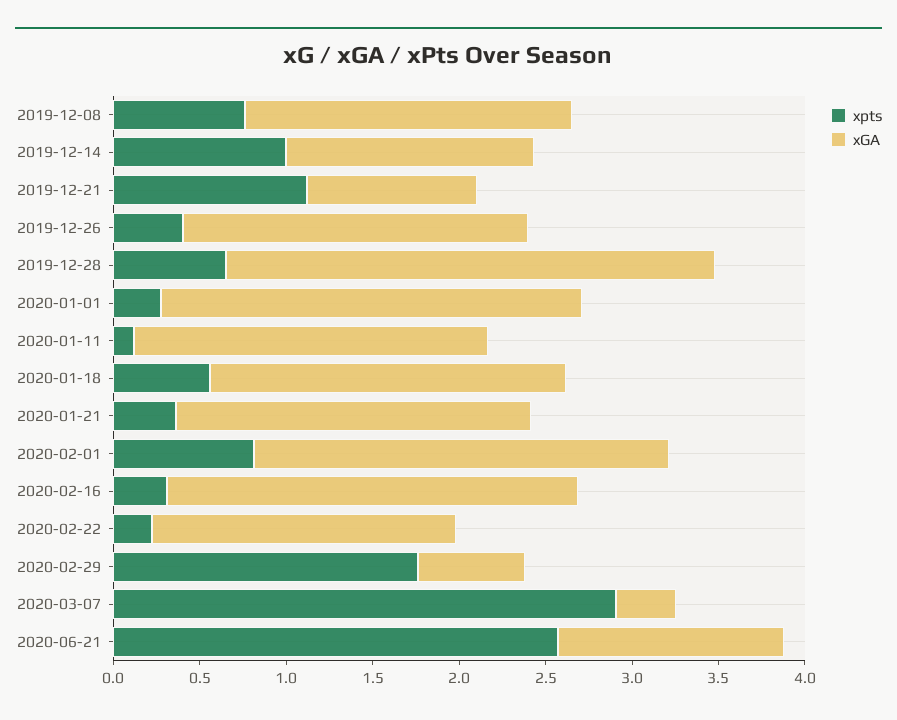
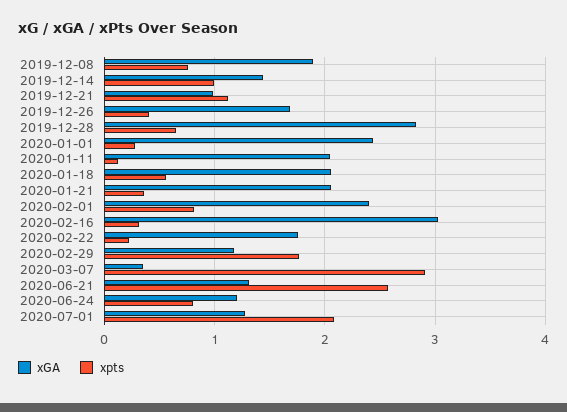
xGA, 2019-12-26: 2 -> 1.7
xGA, 2020-02-16: 2.4 -> 3
xGA, 2020-02-29: 0.6 -> 1.2
xGA, 2020-06-24: none -> 1.2
xpts, 2020-06-24: none -> 0.8
xGA, 2020-07-01: none -> 1.3
xpts, 2020-07-01: none -> 2.1

